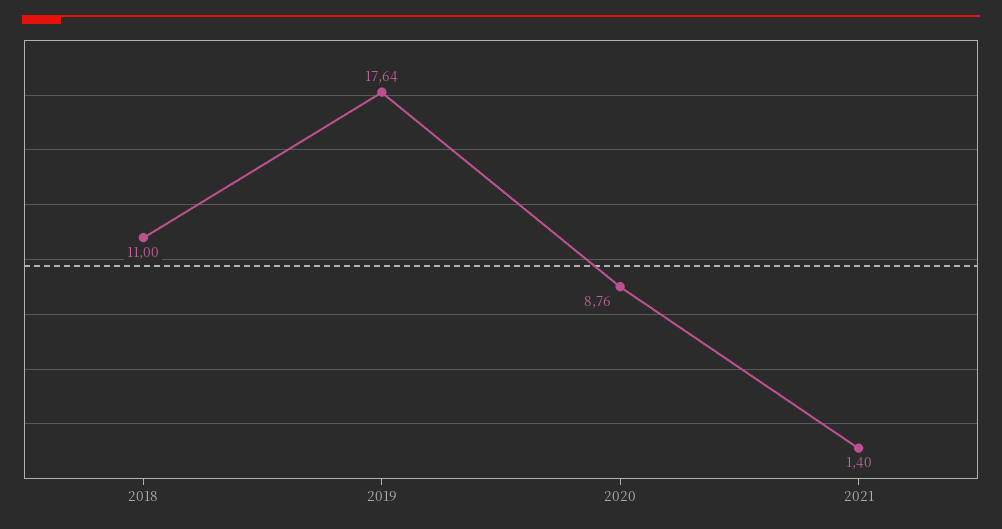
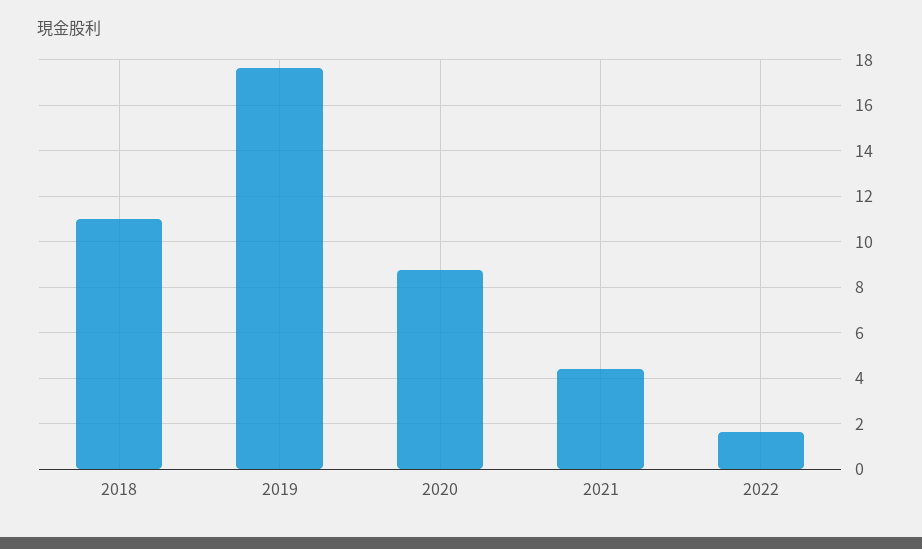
2021: 1.4 -> 4.5
2022: none -> 1.5

